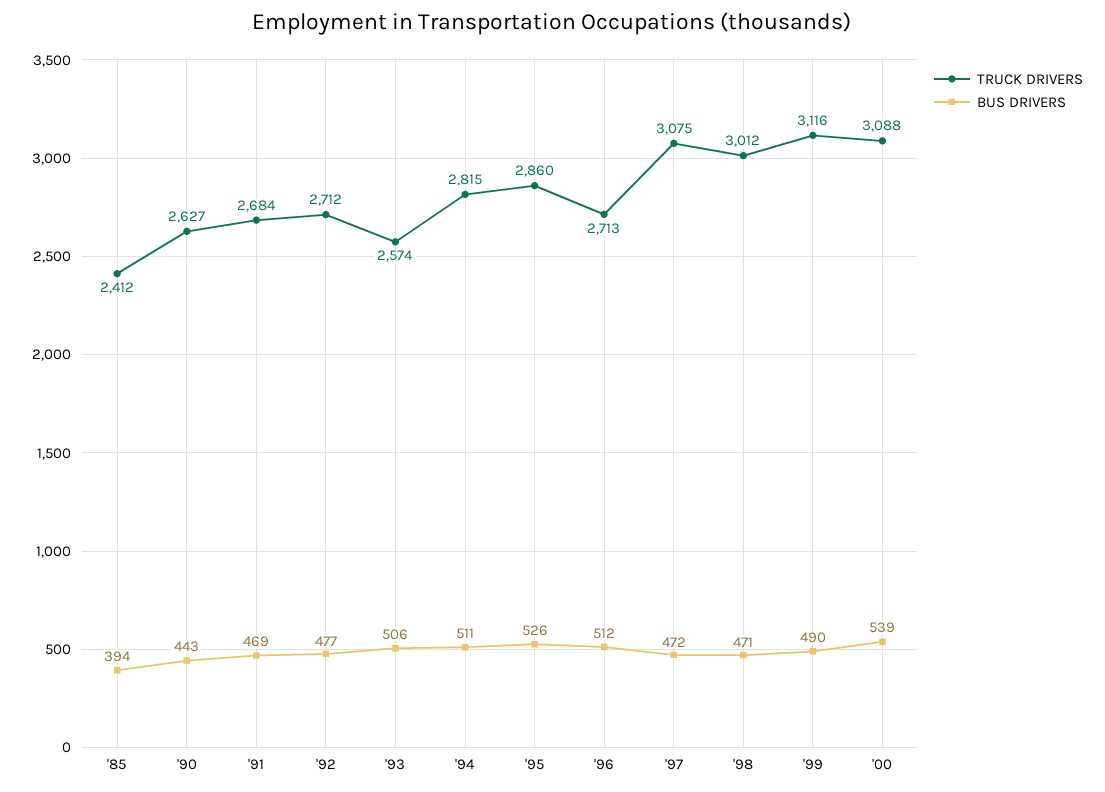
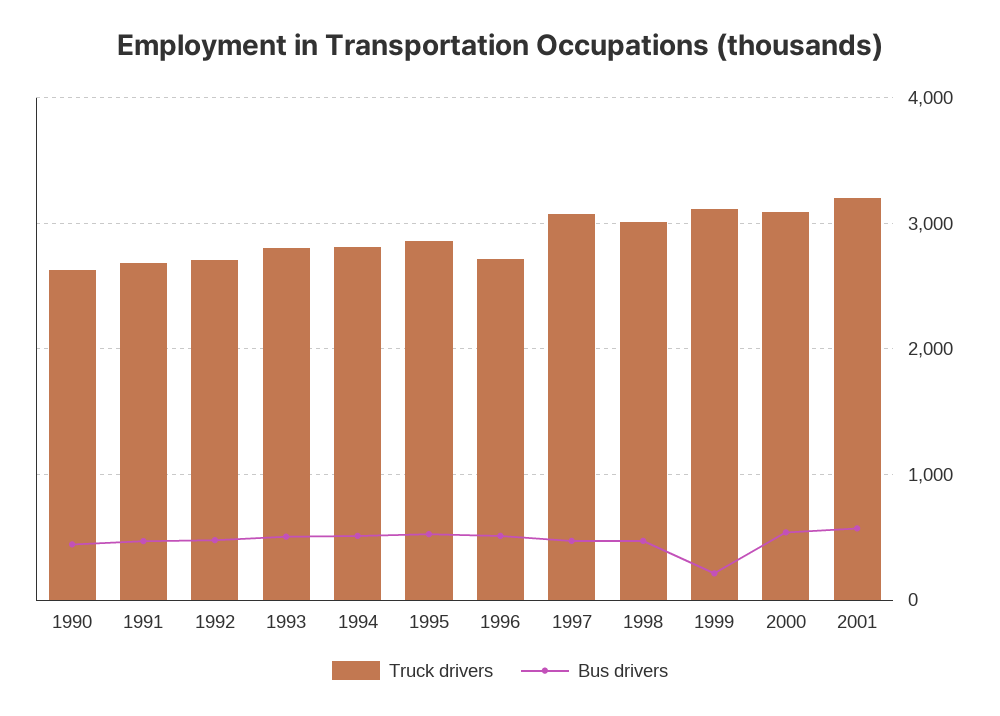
TRUCK DRIVERS, '85: 2412 -> none
BUS DRIVERS, '85: 394 -> none
TRUCK DRIVERS, '93: 2574 -> 2800
BUS DRIVERS, '99: 490 -> 200
TRUCK DRIVERS, 2001: none -> 3200
BUS DRIVERS, 2001: none -> 600

